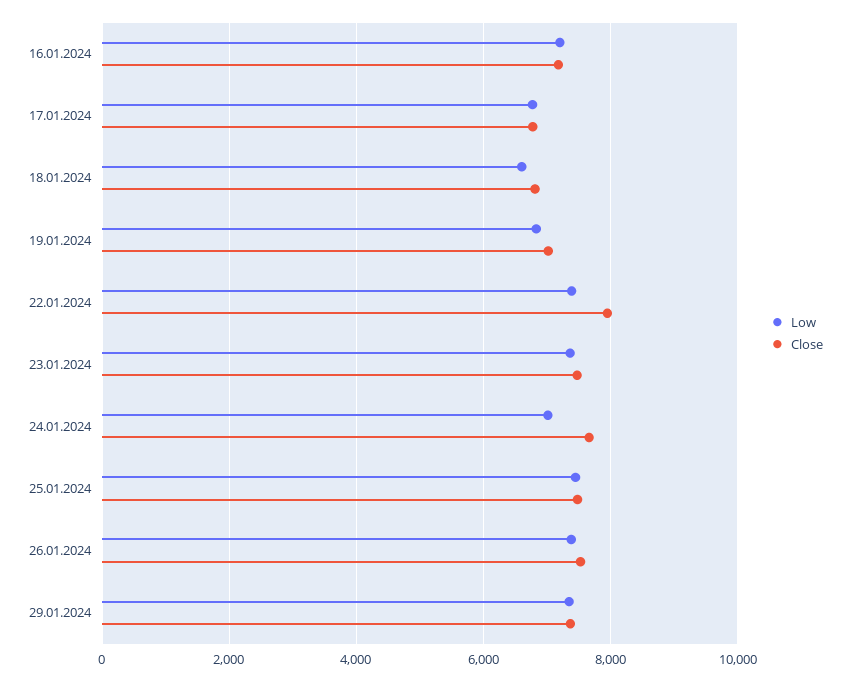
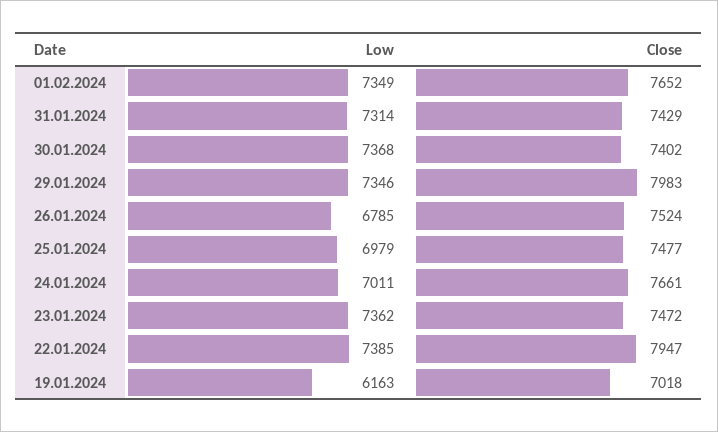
Low, 16.01.2024: 7200 -> none
Close, 16.01.2024: 7200 -> none
Low, 17.01.2024: 6800 -> none
Close, 17.01.2024: 6800 -> none
Low, 18.01.2024: 6600 -> none
Close, 18.01.2024: 6800 -> none
Low, 19.01.2024: 6800 -> 6163
Low, 25.01.2024: 7400 -> 6979
Low, 26.01.2024: 7400 -> 6785
Close, 29.01.2024: 7400 -> 7983
Low, 01.02.2024: none -> 7349
Close, 01.02.2024: none -> 7652
Low, 31.01.2024: none -> 7314
Close, 31.01.2024: none -> 7429
Low, 30.01.2024: none -> 7368
Close, 30.01.2024: none -> 7402

